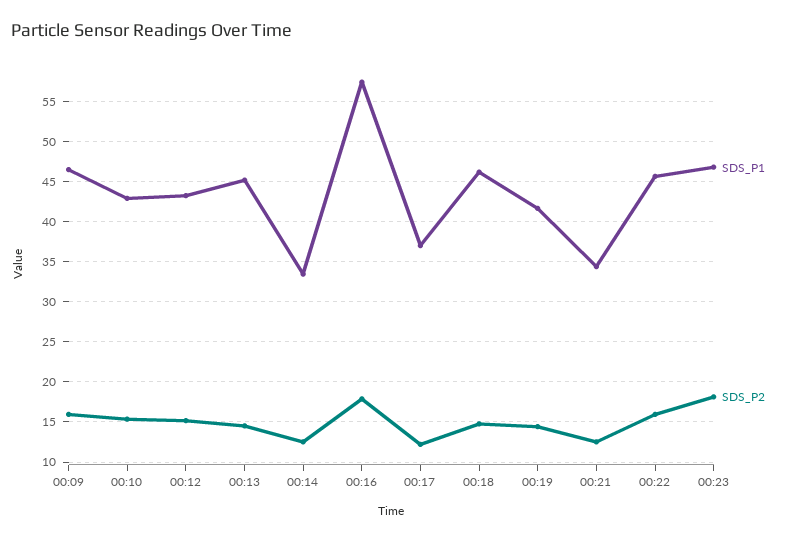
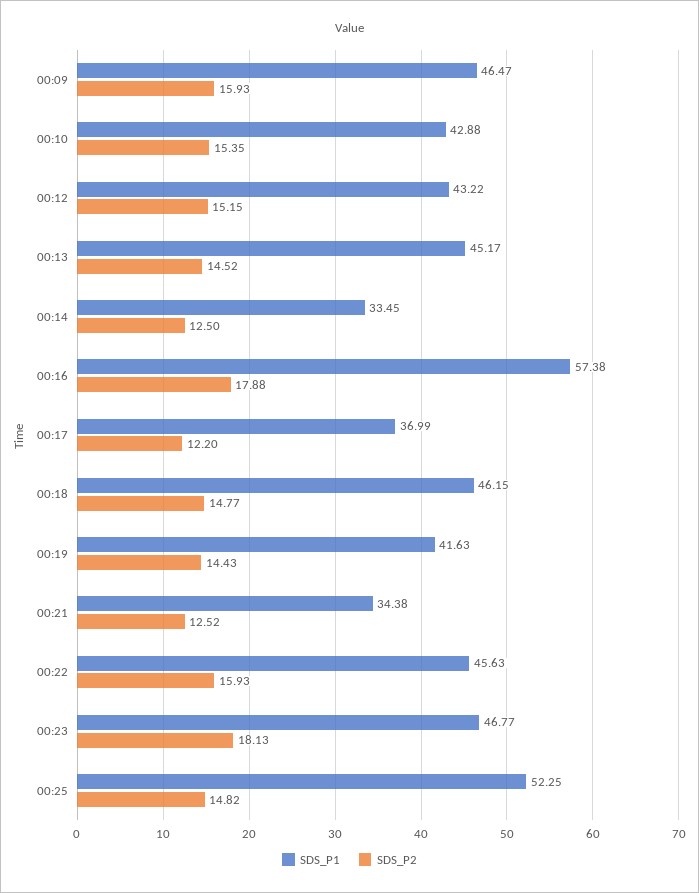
SDS_P1, 00:25: none -> 52.25
SDS_P2, 00:25: none -> 14.82

